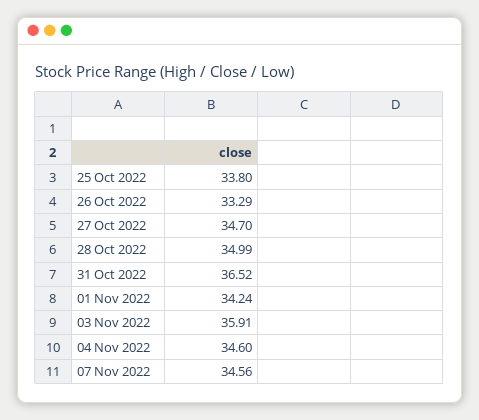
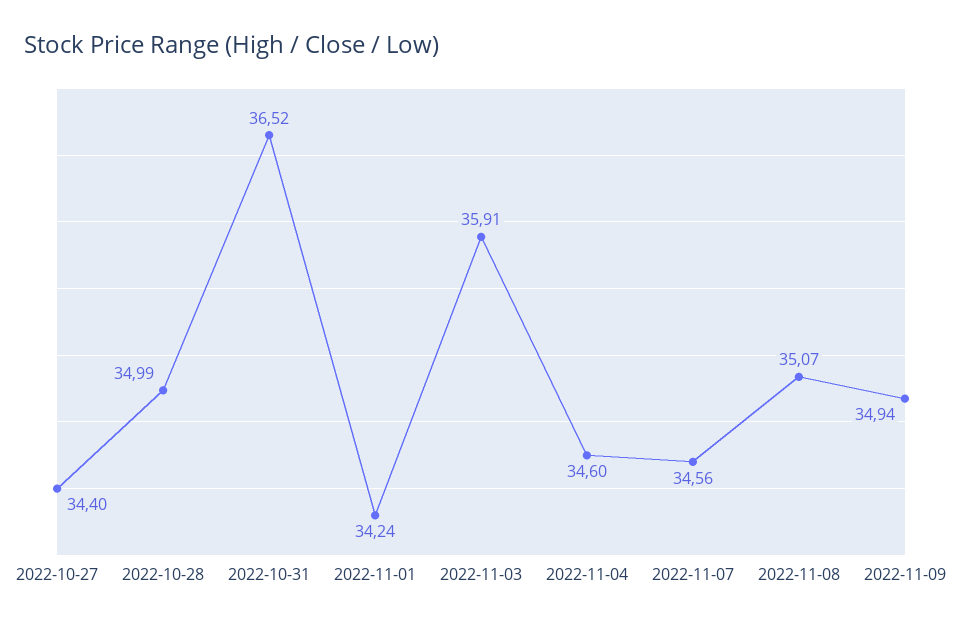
25 Oct 2022: 33.8 -> none
26 Oct 2022: 33.29 -> none
27 Oct 2022: 34.7 -> 34.4
2022-11-08: none -> 35.07
2022-11-09: none -> 34.94

